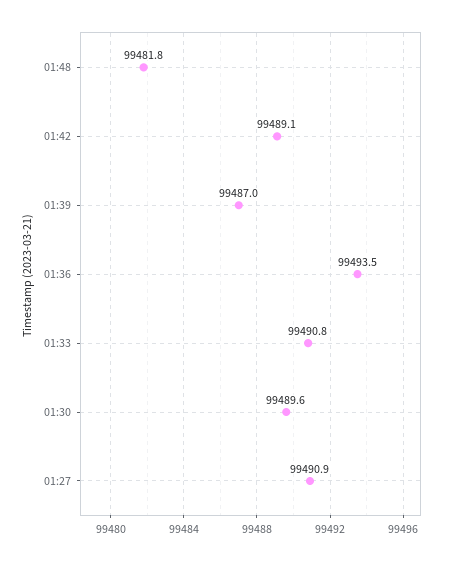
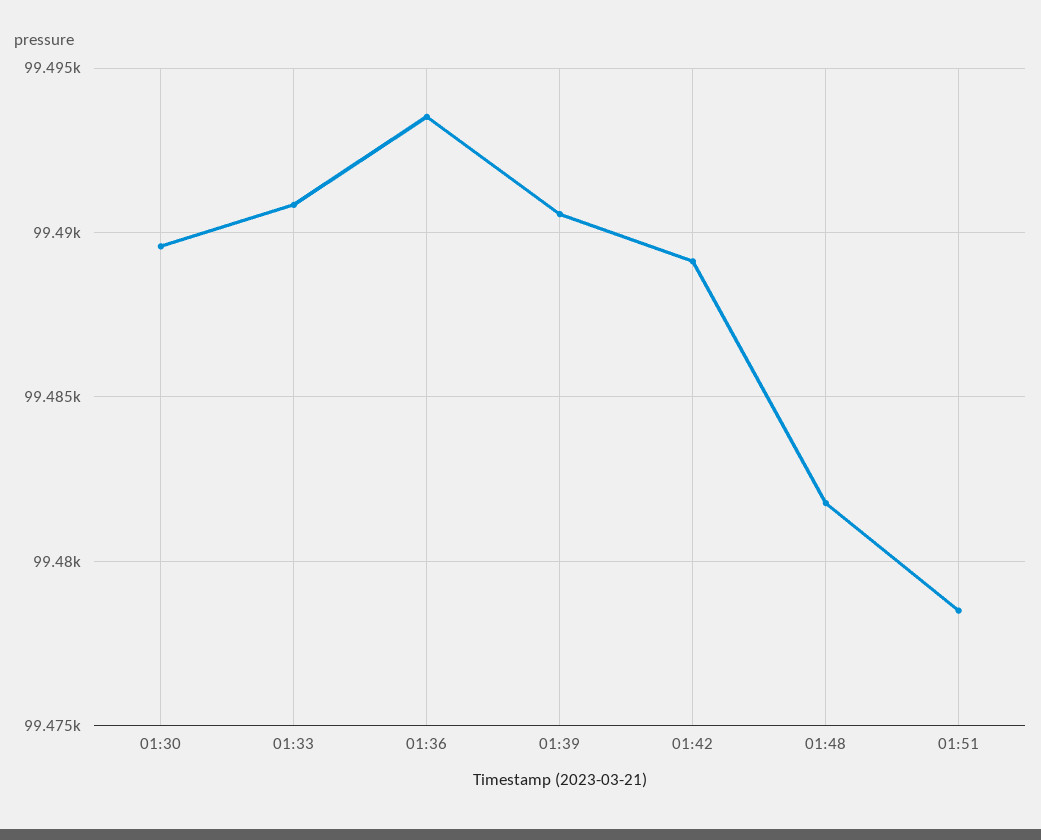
01:39: 99487 -> 99490.5
01:27: 99490.9 -> none
01:51: none -> 99478.5

